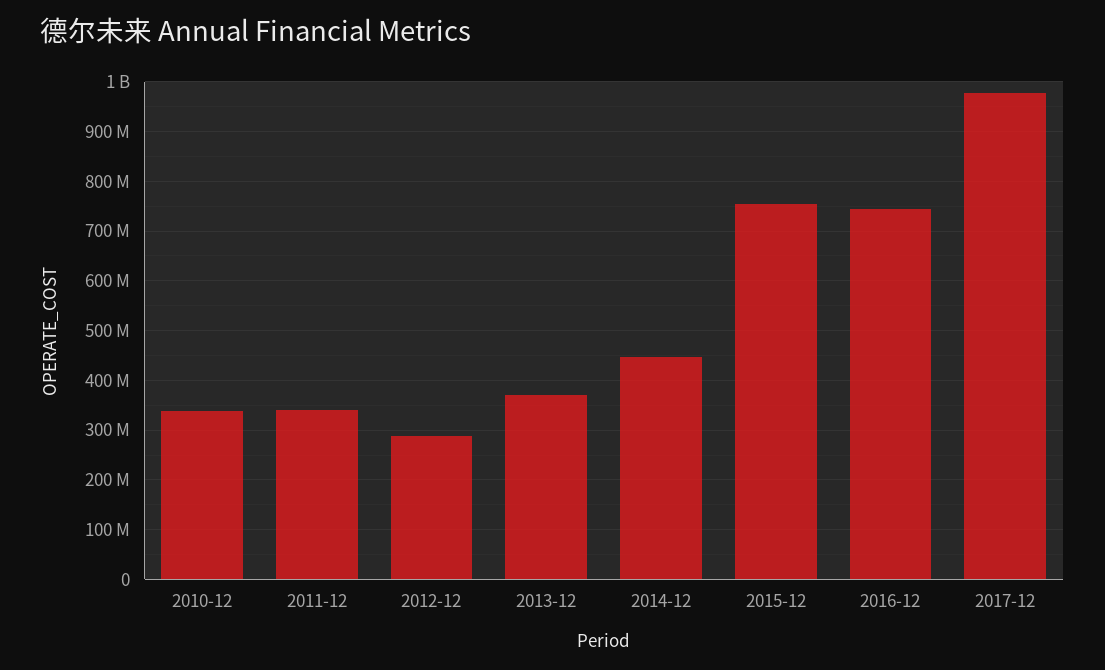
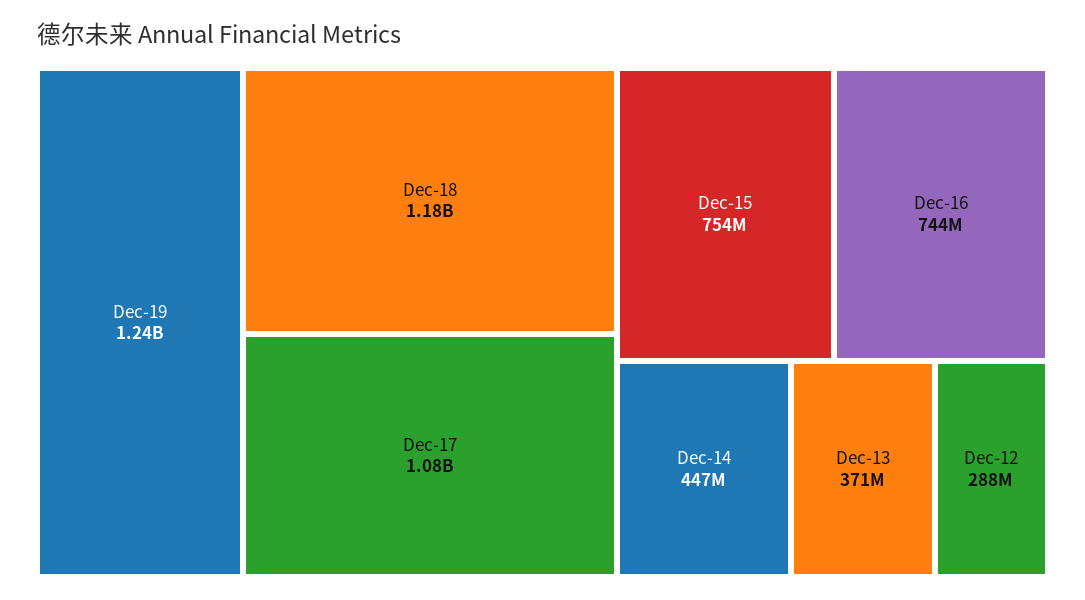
2010-12: 340000000 -> none
2011-12: 340000000 -> none
2017-12: 980000000 -> 1080000000
Dec-19: none -> 1240000000
Dec-18: none -> 1180000000

